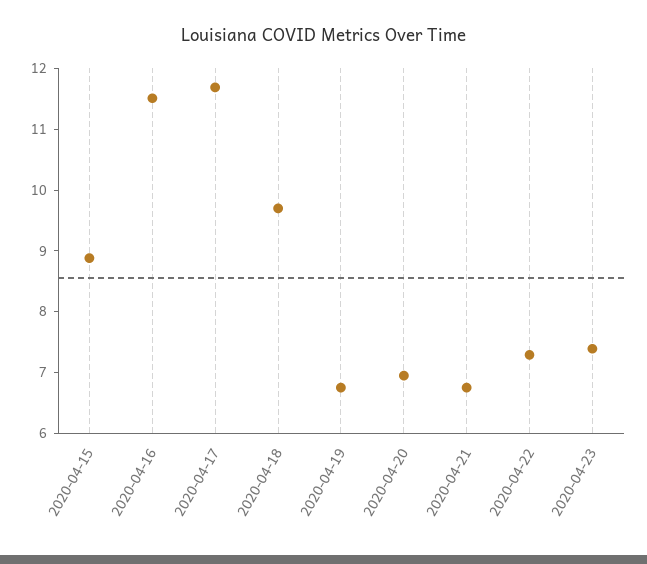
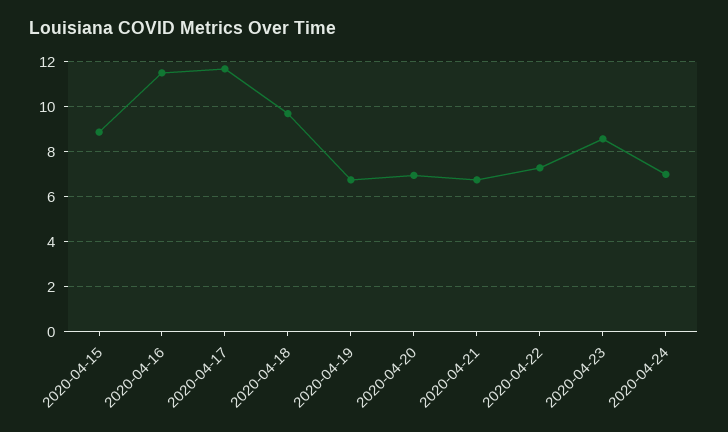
2020-04-23: 7.4 -> 8.5
2020-04-24: none -> 7

